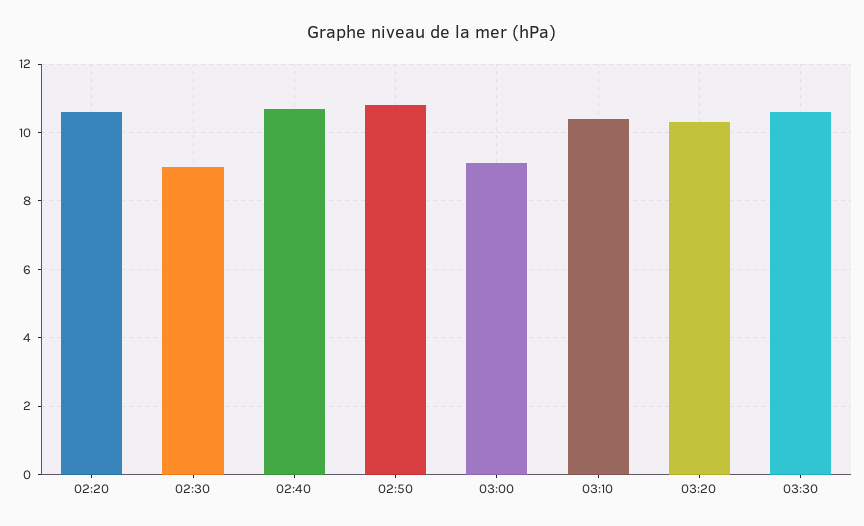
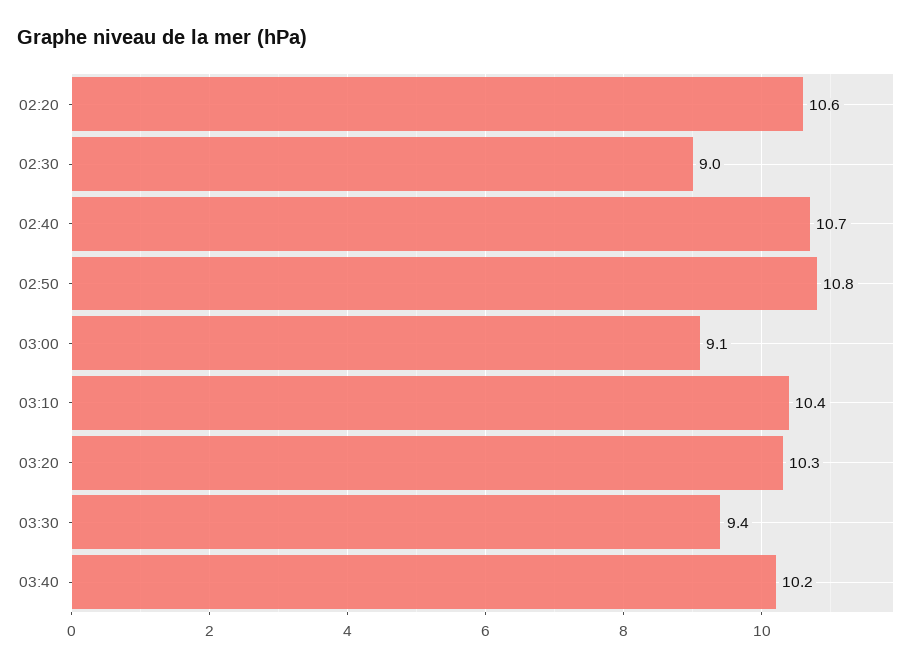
03:30: 10.5 -> 9.4
03:40: none -> 10.2

